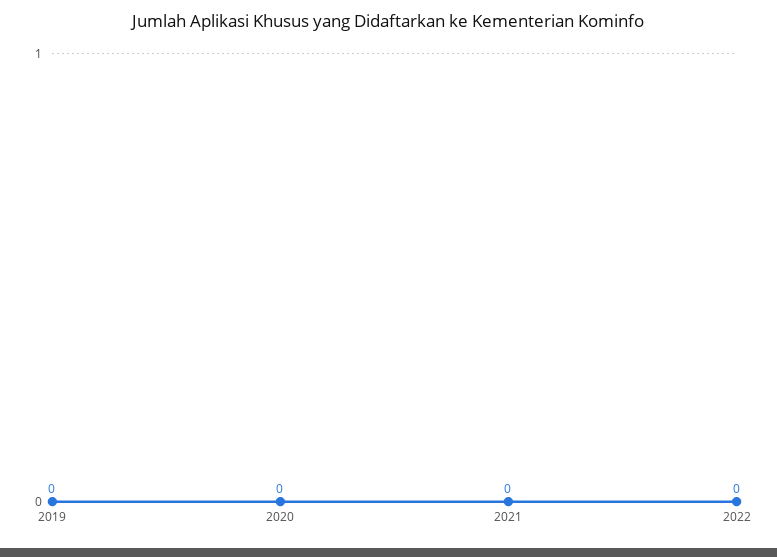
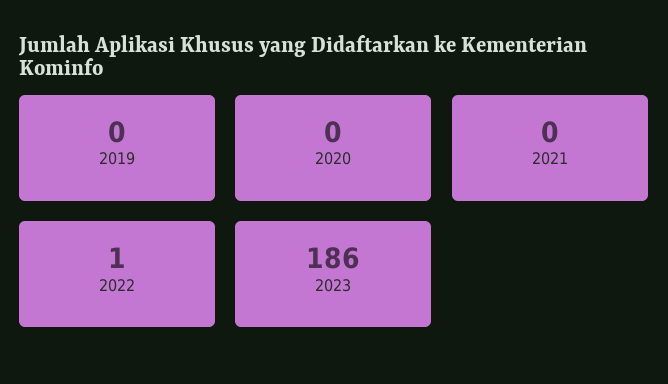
2022: 0 -> 1
2023: none -> 186

